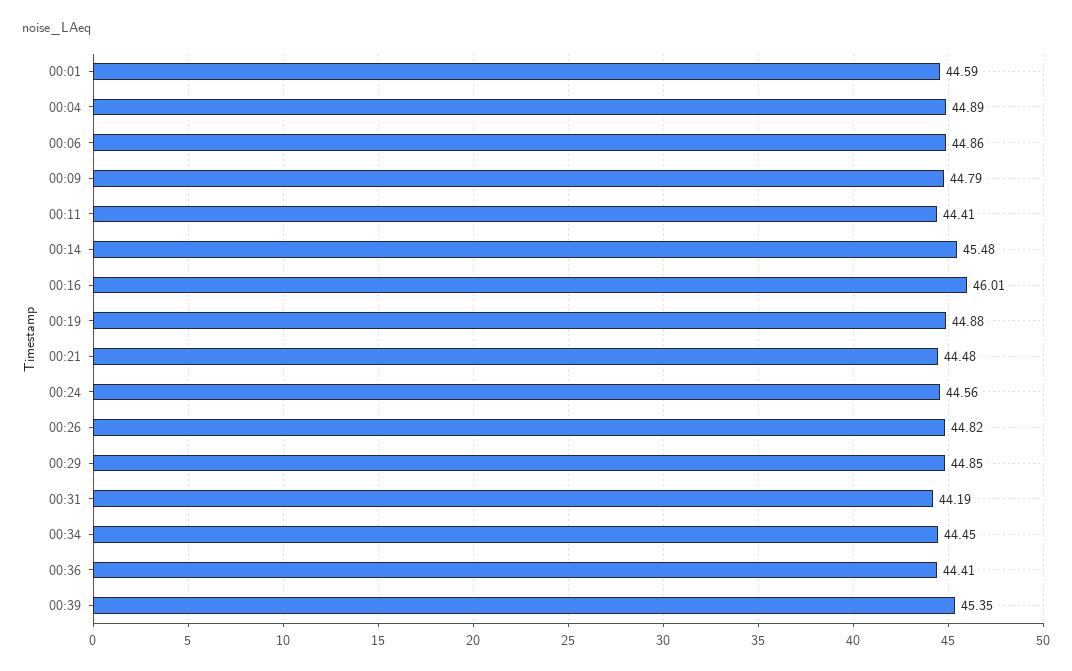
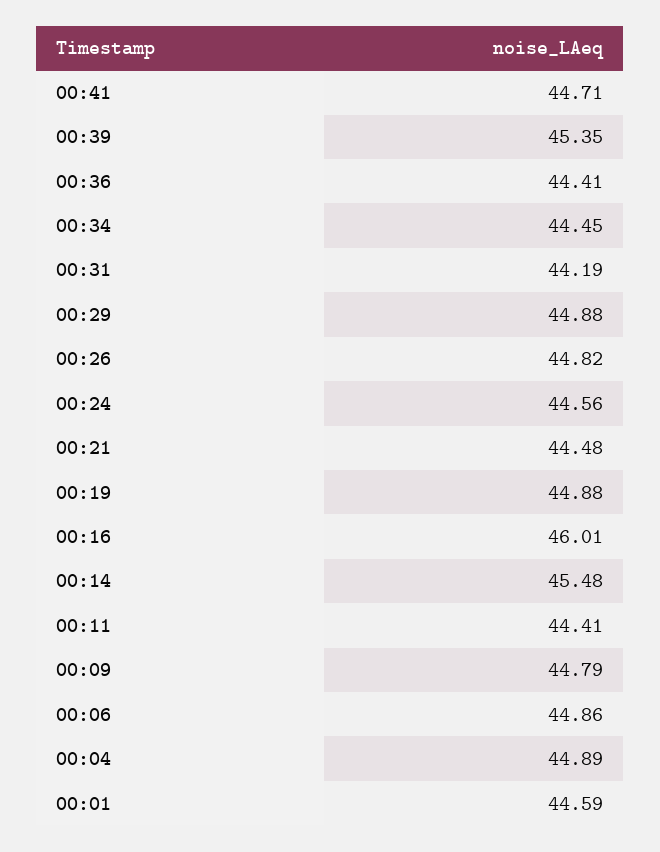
00:29: 44.85 -> 44.88
00:41: none -> 44.71

